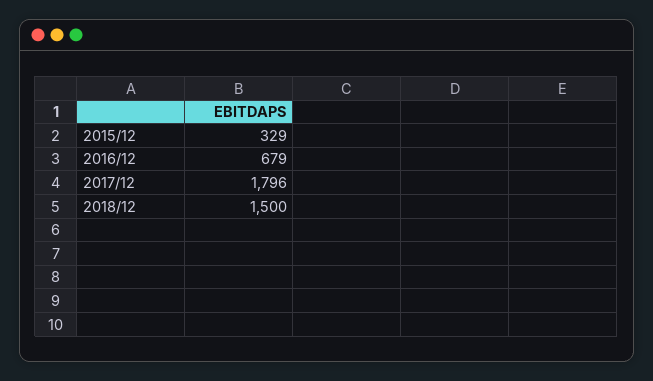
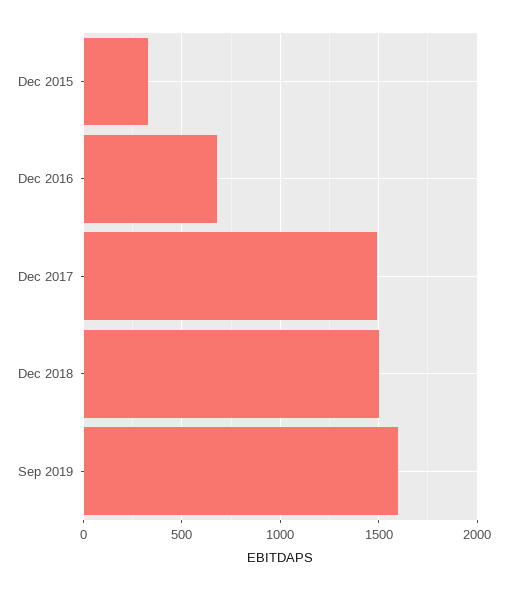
2017/12: 1796 -> 1500
Sep 2019: none -> 1600

